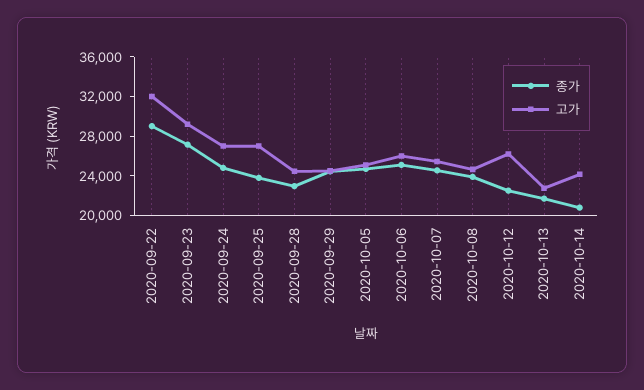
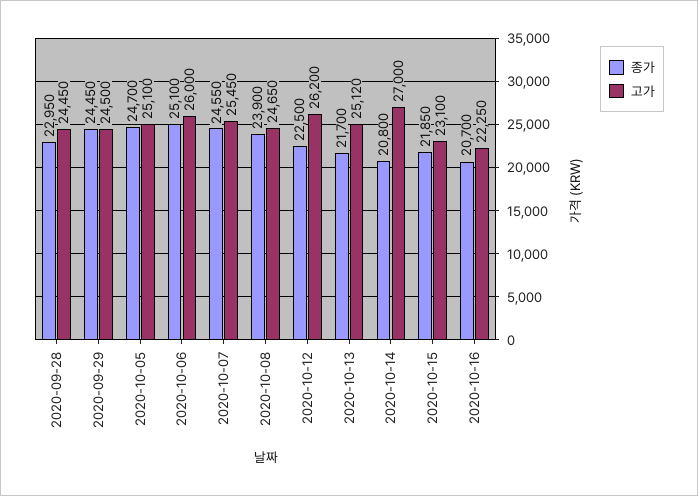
종가, 2020-09-22: 29000 -> none
고가, 2020-09-22: 32000 -> none
종가, 2020-09-23: 27000 -> none
고가, 2020-09-23: 29000 -> none
종가, 2020-09-24: 25000 -> none
고가, 2020-09-24: 27000 -> none
종가, 2020-09-25: 24000 -> none
고가, 2020-09-25: 27000 -> none
고가, 2020-10-13: 23000 -> 25120
고가, 2020-10-14: 24000 -> 27000
종가, 2020-10-15: none -> 21850
고가, 2020-10-15: none -> 23100
종가, 2020-10-16: none -> 20700
고가, 2020-10-16: none -> 22250

